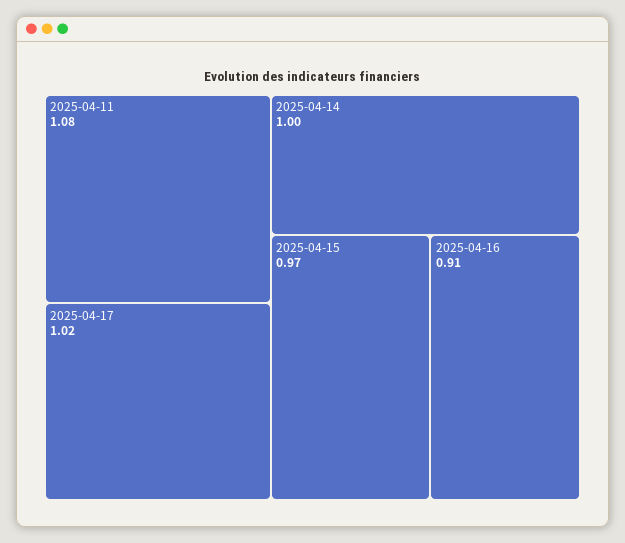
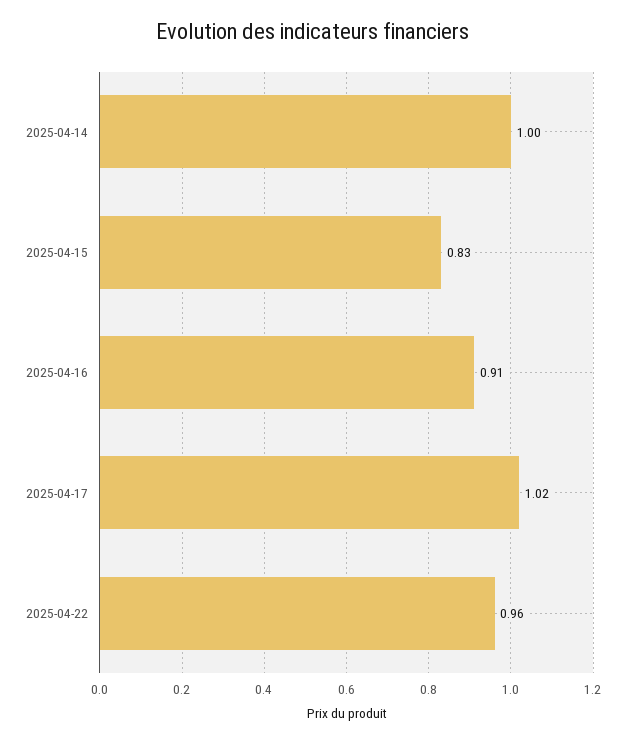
2025-04-11: 1.08 -> none
2025-04-15: 0.97 -> 0.83
2025-04-22: none -> 0.96

